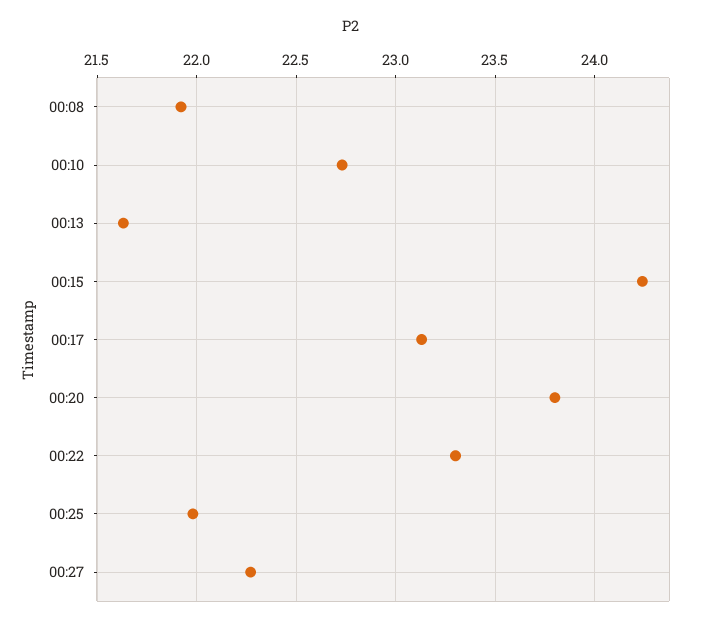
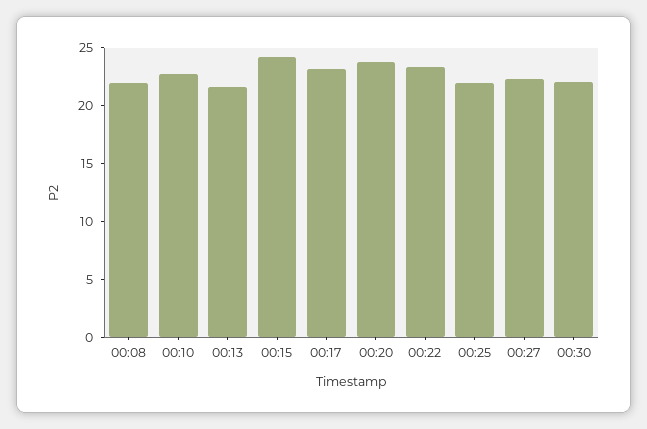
00:30: none -> 22

